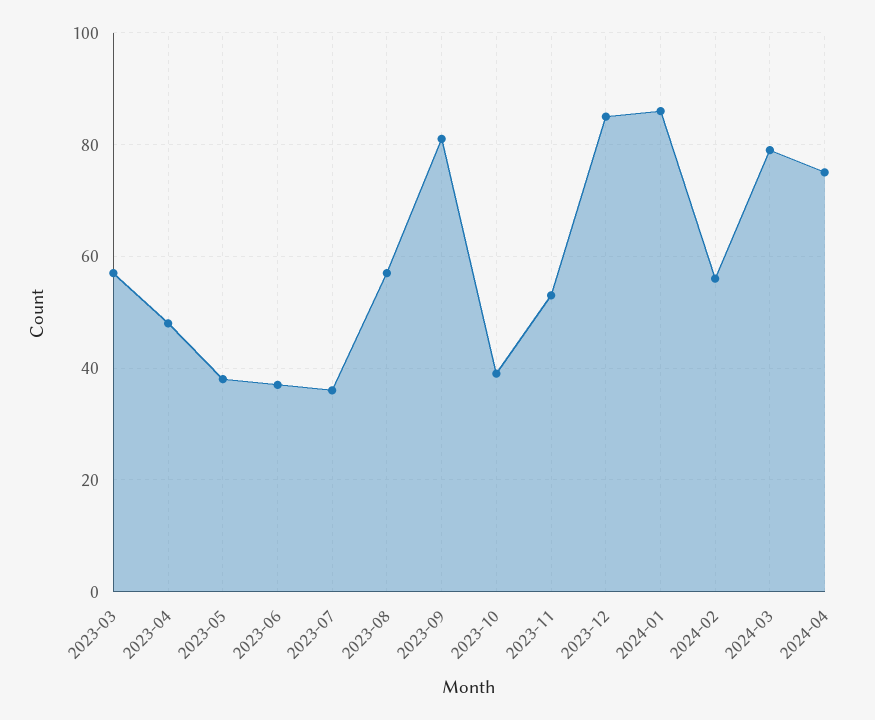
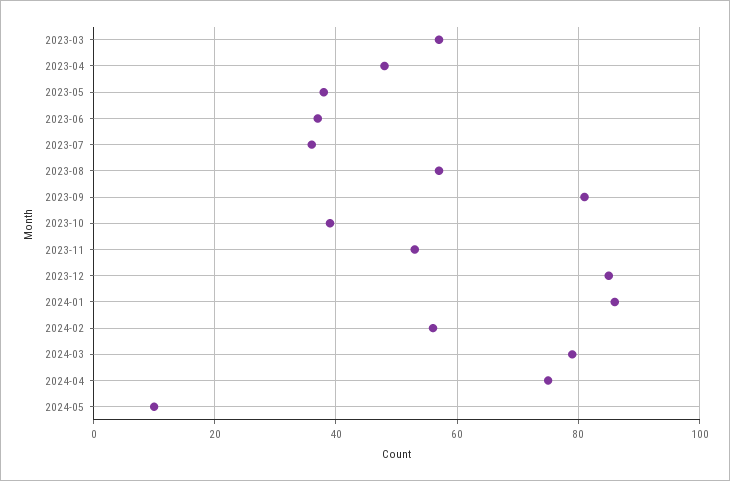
2024-05: none -> 10

